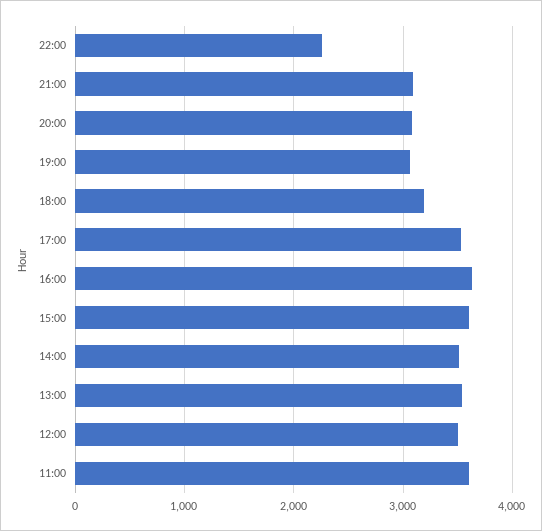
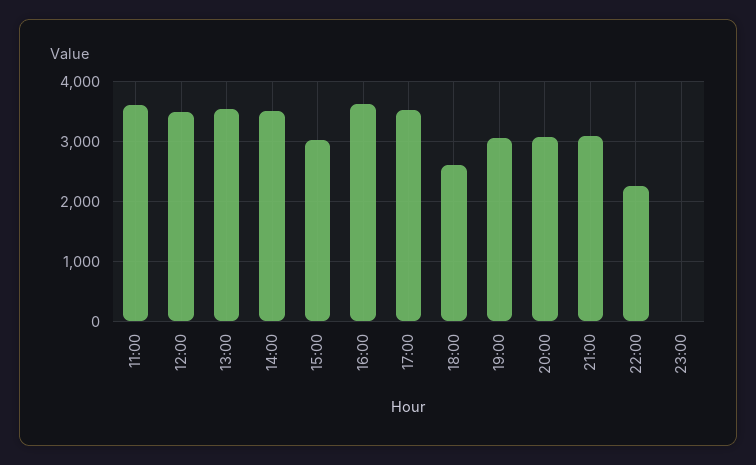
18:00: 3200 -> 2600
15:00: 3600 -> 3000
23:00: none -> 0

